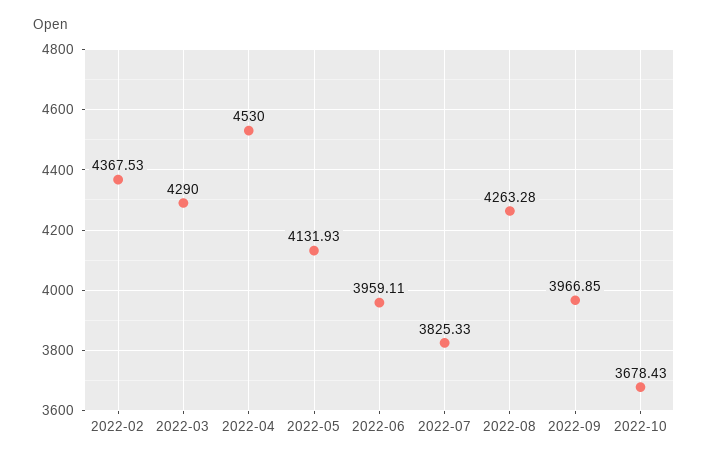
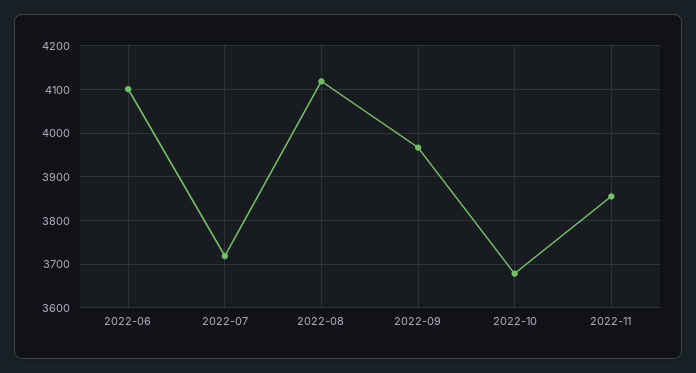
2022-02: 4367.53 -> none
2022-03: 4290 -> none
2022-04: 4530 -> none
2022-05: 4131.93 -> none
2022-06: 3959.11 -> 4100
2022-07: 3825.33 -> 3720
2022-08: 4263.28 -> 4120
2022-11: none -> 3860

